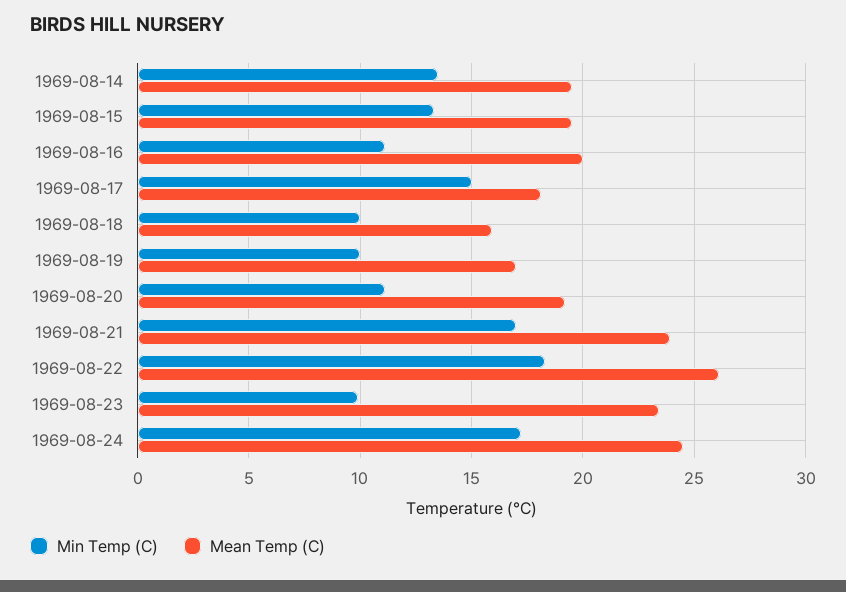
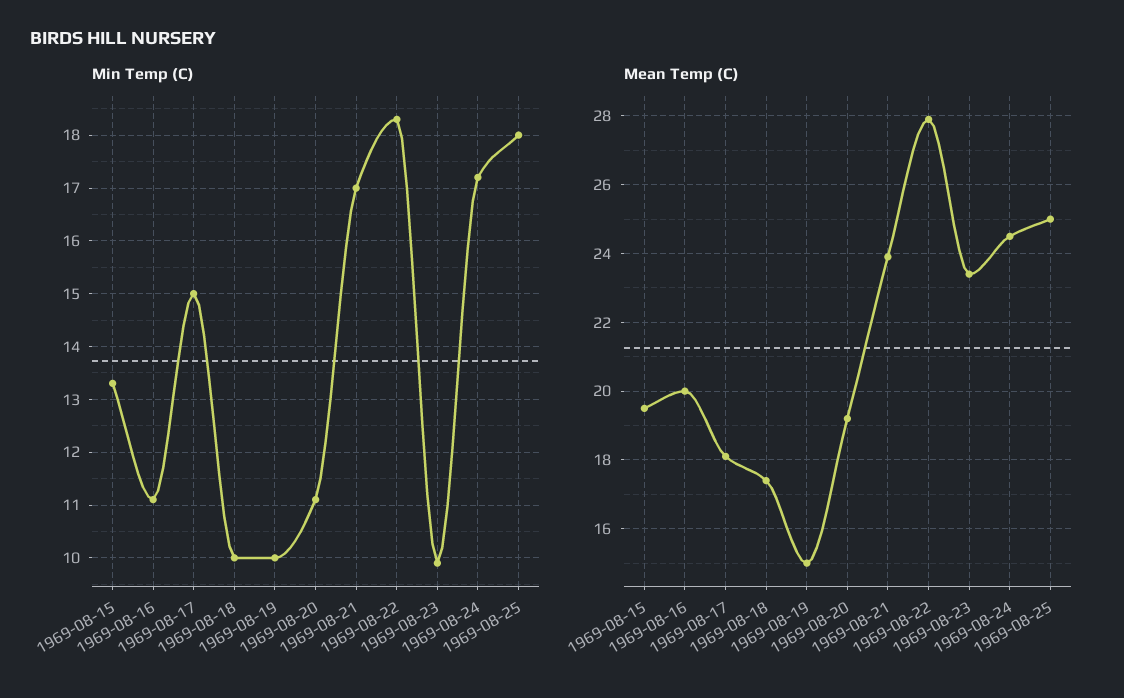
Min Temp (C), 1969-08-14: 13.5 -> none
Mean Temp (C), 1969-08-14: 19.5 -> none
Mean Temp (C), 1969-08-18: 16 -> 17.5
Mean Temp (C), 1969-08-19: 17 -> 15
Mean Temp (C), 1969-08-22: 26 -> 28
Min Temp (C), 1969-08-25: none -> 18
Mean Temp (C), 1969-08-25: none -> 25

